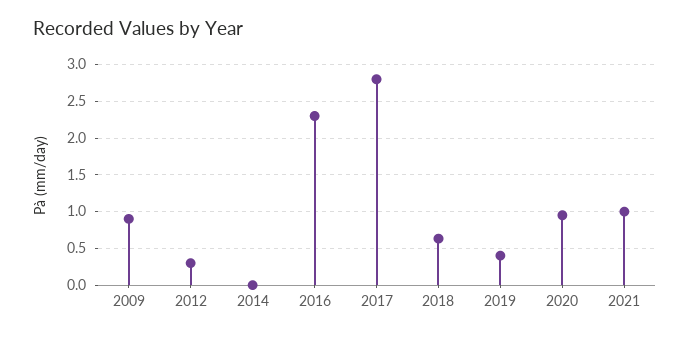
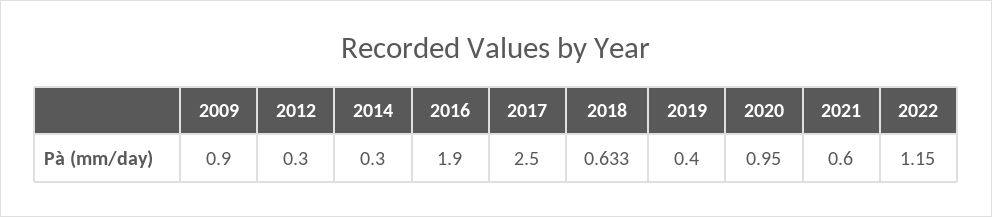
2014: 0 -> 0.3
2016: 2.3 -> 1.9
2017: 2.8 -> 2.5
2021: 1 -> 0.6
2022: none -> 1.15

